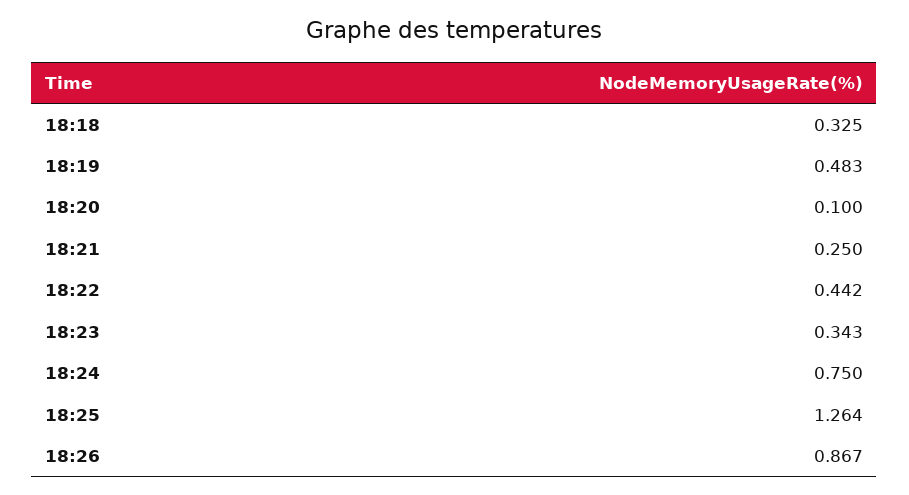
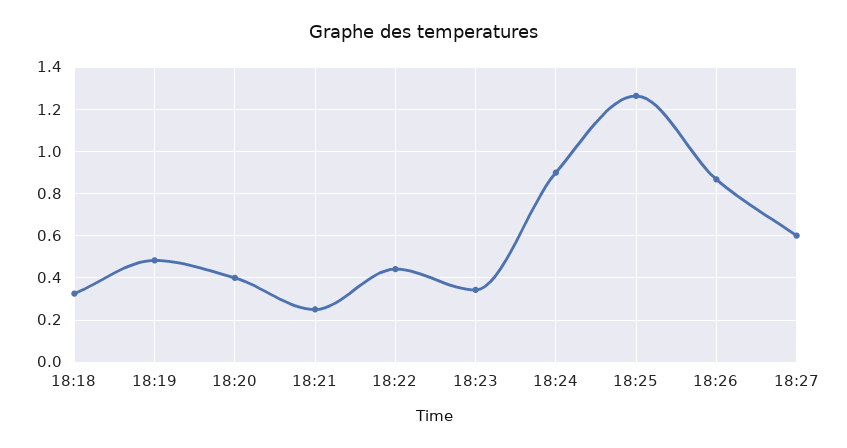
18:20: 0.1 -> 0.4
18:24: 0.75 -> 0.9
18:27: none -> 0.6

